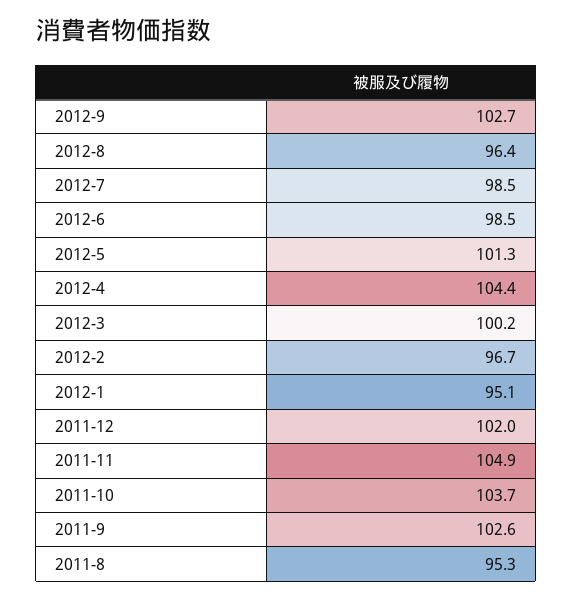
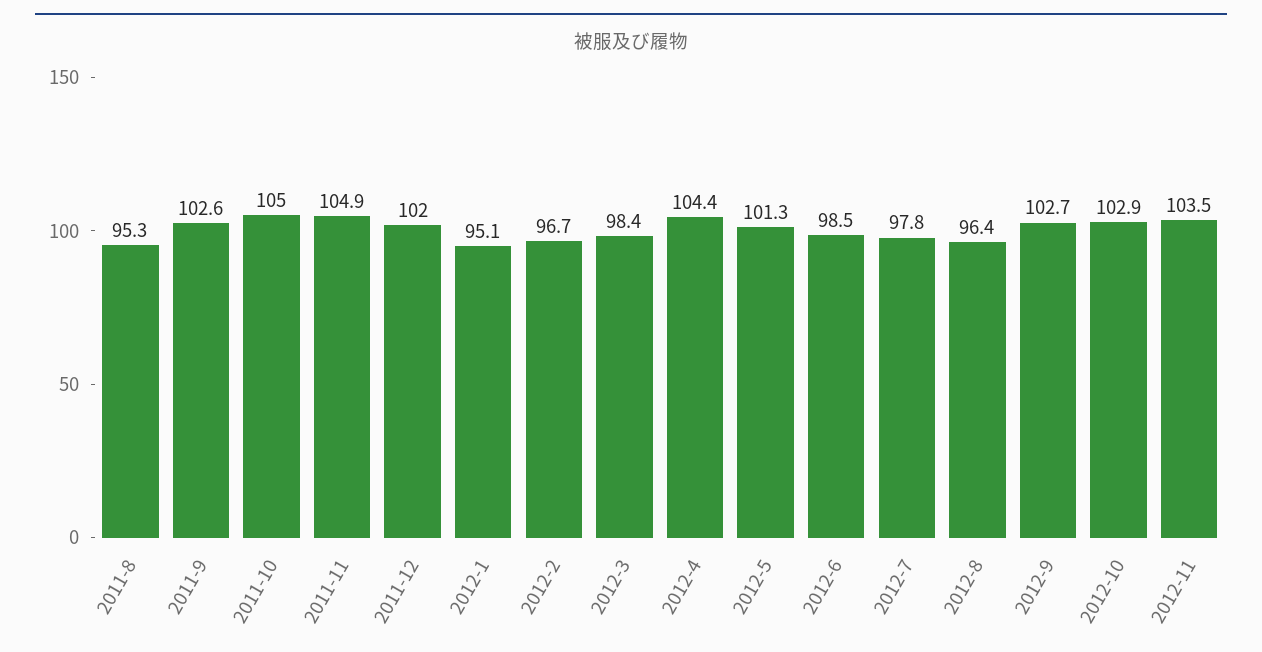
2012-7: 98.5 -> 97.8
2012-3: 100.2 -> 98.4
2011-10: 103.7 -> 105
2012-10: none -> 102.9
2012-11: none -> 103.5

